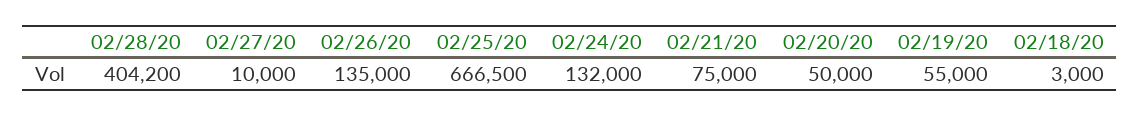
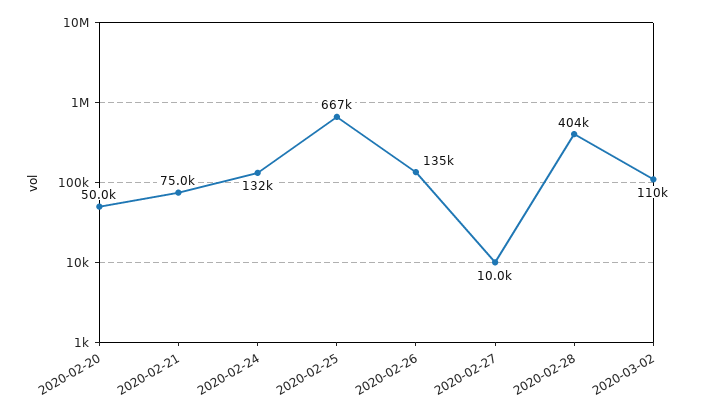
02/19/20: 55000 -> none
02/18/20: 3000 -> none
2020-03-02: none -> 110000

